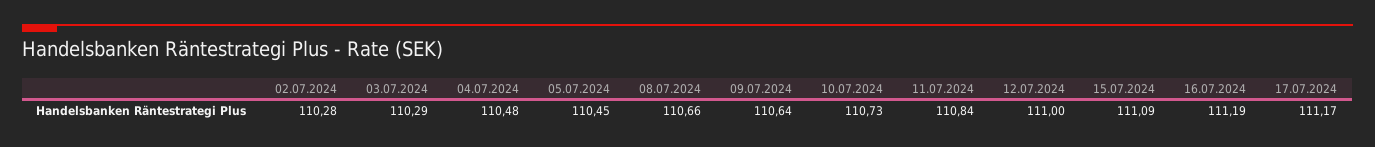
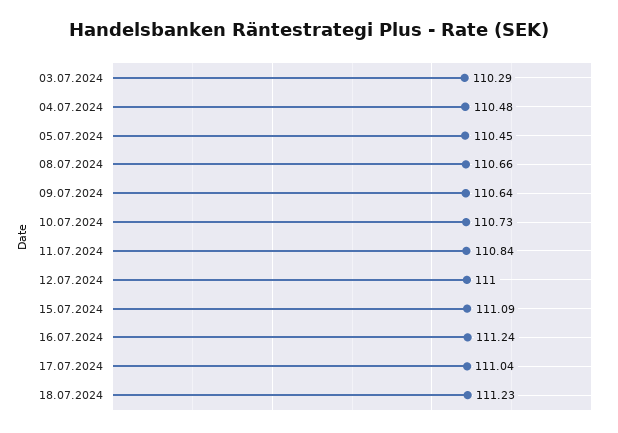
02.07.2024: 110.28 -> none
16.07.2024: 111.19 -> 111.24
17.07.2024: 111.17 -> 111.04
18.07.2024: none -> 111.23

